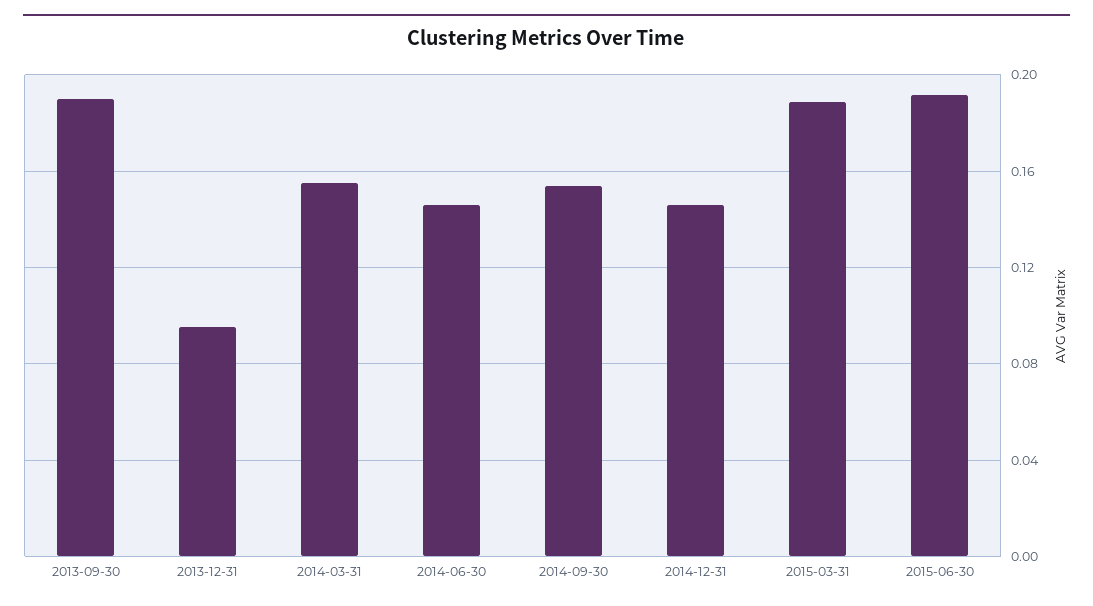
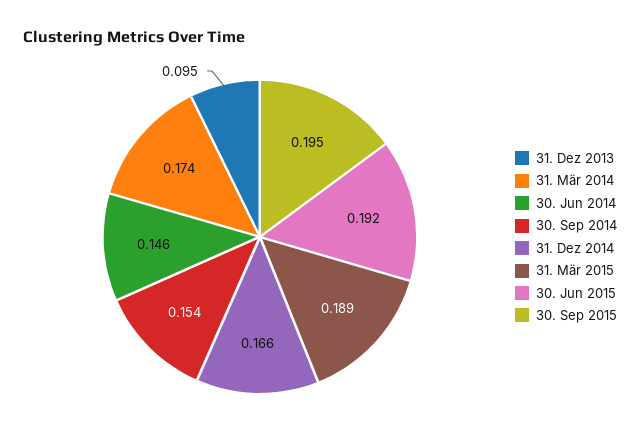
2013-09-30: 0.19 -> none
2014-03-31: 0.155 -> 0.174
2014-12-31: 0.145 -> 0.166
30. Sep 2015: none -> 0.195

